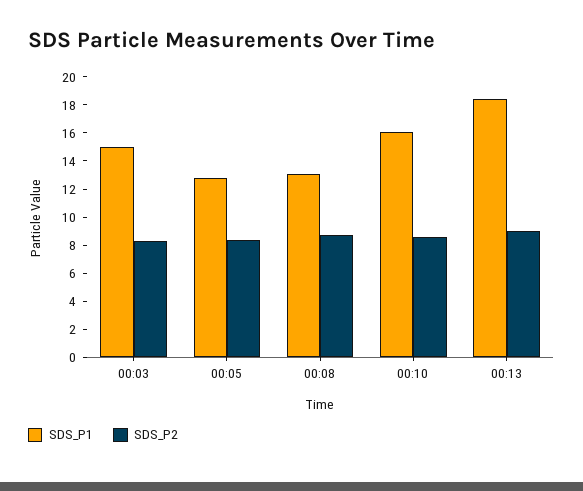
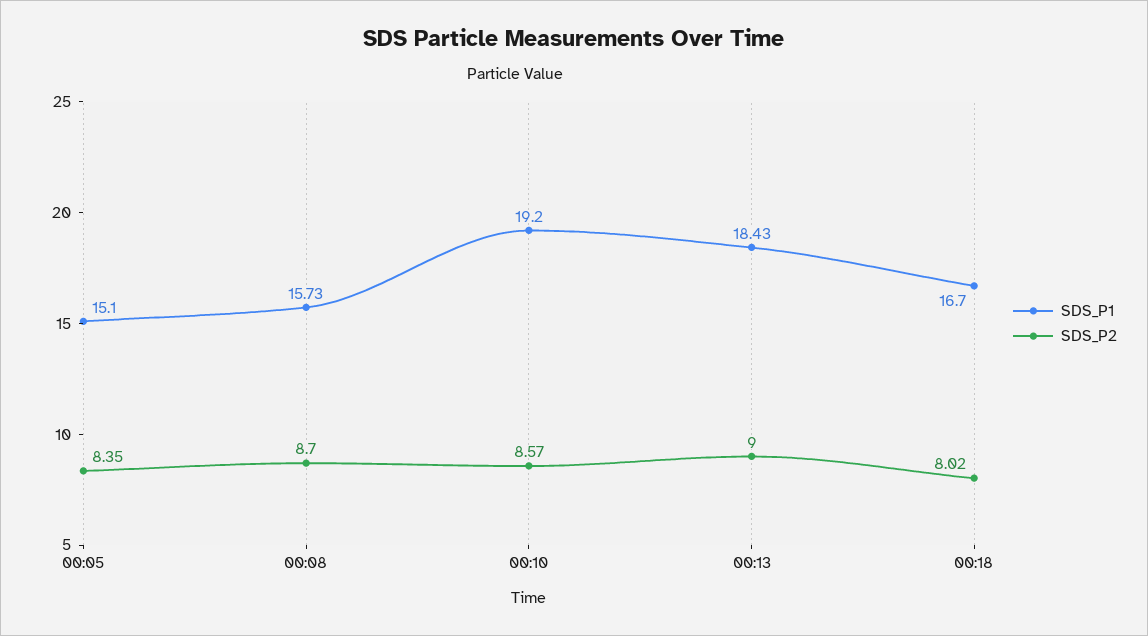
SDS_P1, 00:03: 15 -> none
SDS_P2, 00:03: 8 -> none
SDS_P1, 00:05: 13 -> 15.1
SDS_P1, 00:08: 13 -> 15.73
SDS_P1, 00:10: 16 -> 19.2
SDS_P1, 00:18: none -> 16.7
SDS_P2, 00:18: none -> 8.02

